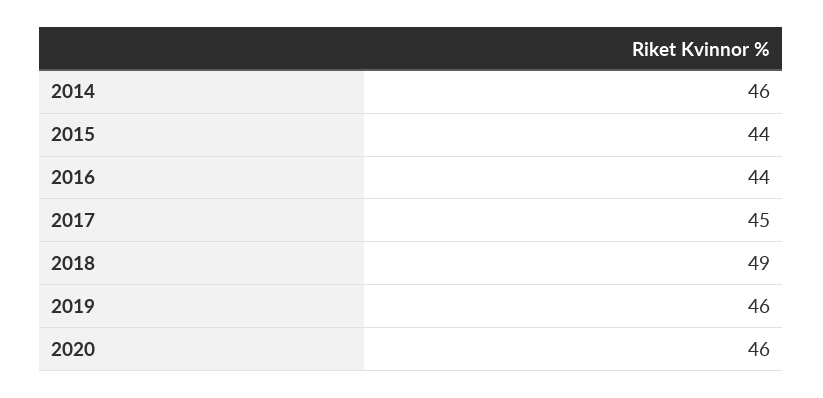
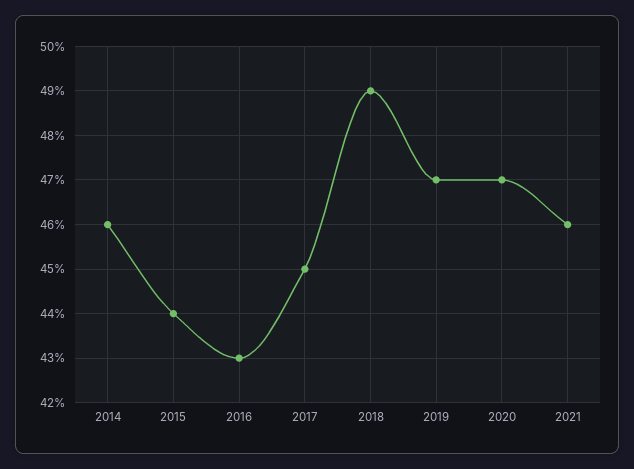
2016: 44 -> 43
2019: 46 -> 47
2020: 46 -> 47
2021: none -> 46

